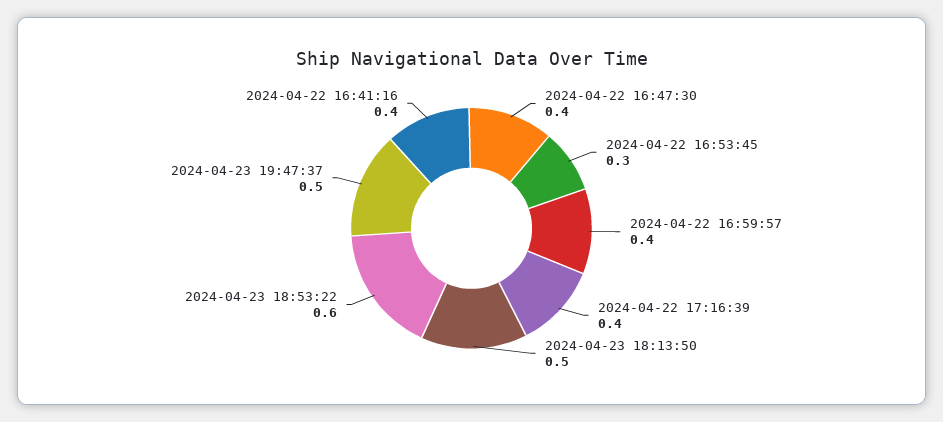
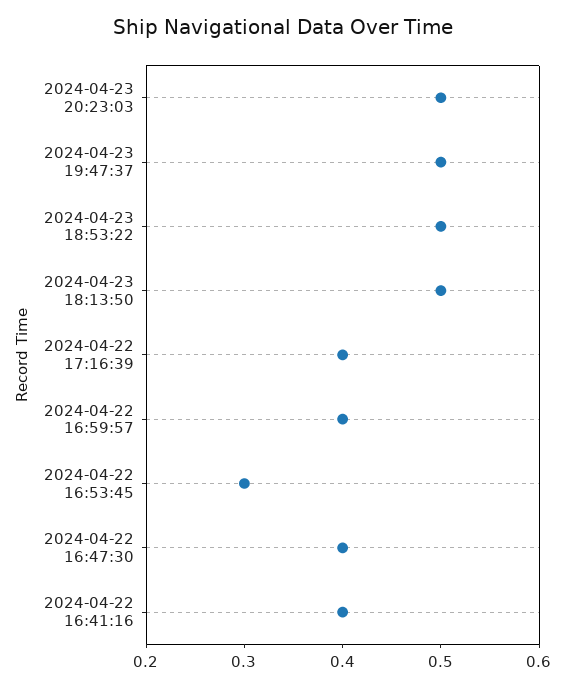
2024-04-23 18:53:22: 0.6 -> 0.5
2024-04-23 20:23:03: none -> 0.5

